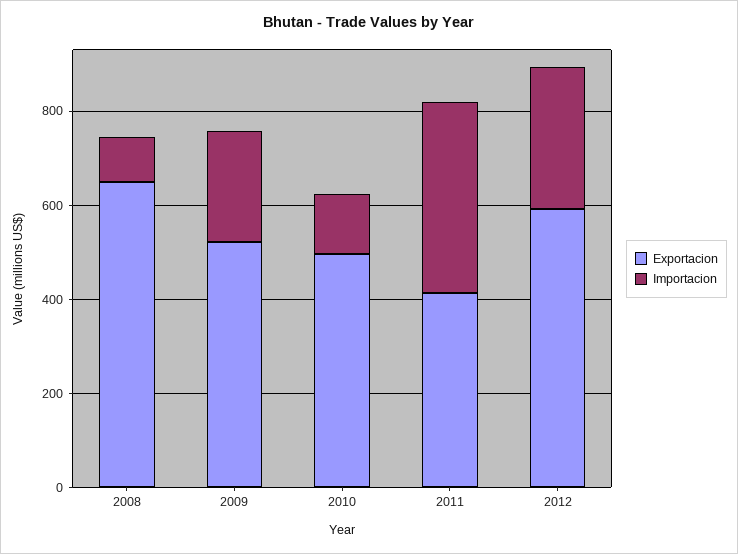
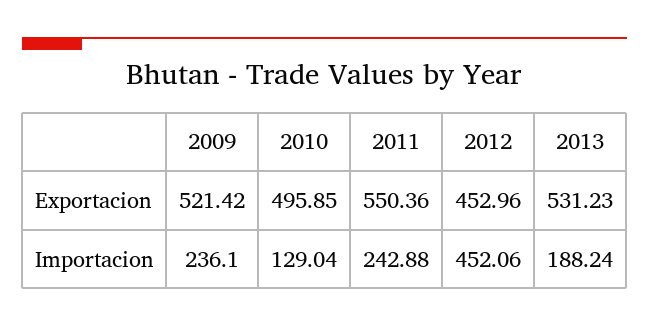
Exportacion, 2008: 650 -> none
Importacion, 2008: 100 -> none
Exportacion, 2011: 400 -> 550.36
Importacion, 2011: 400 -> 242.88
Exportacion, 2012: 600 -> 452.96
Importacion, 2012: 300 -> 452.06
Exportacion, 2013: none -> 531.23
Importacion, 2013: none -> 188.24

